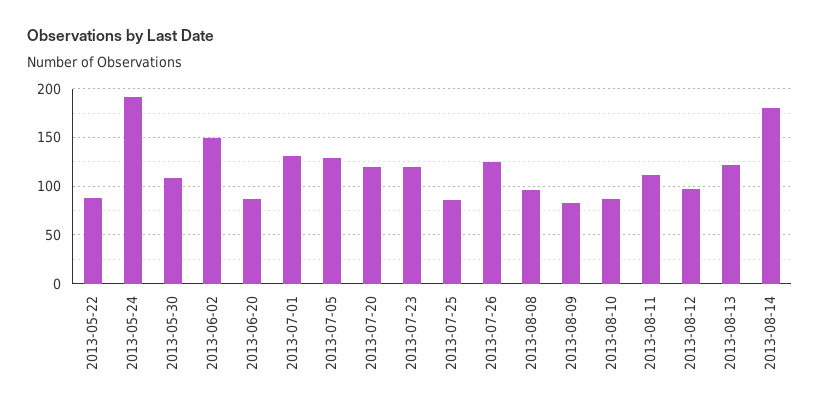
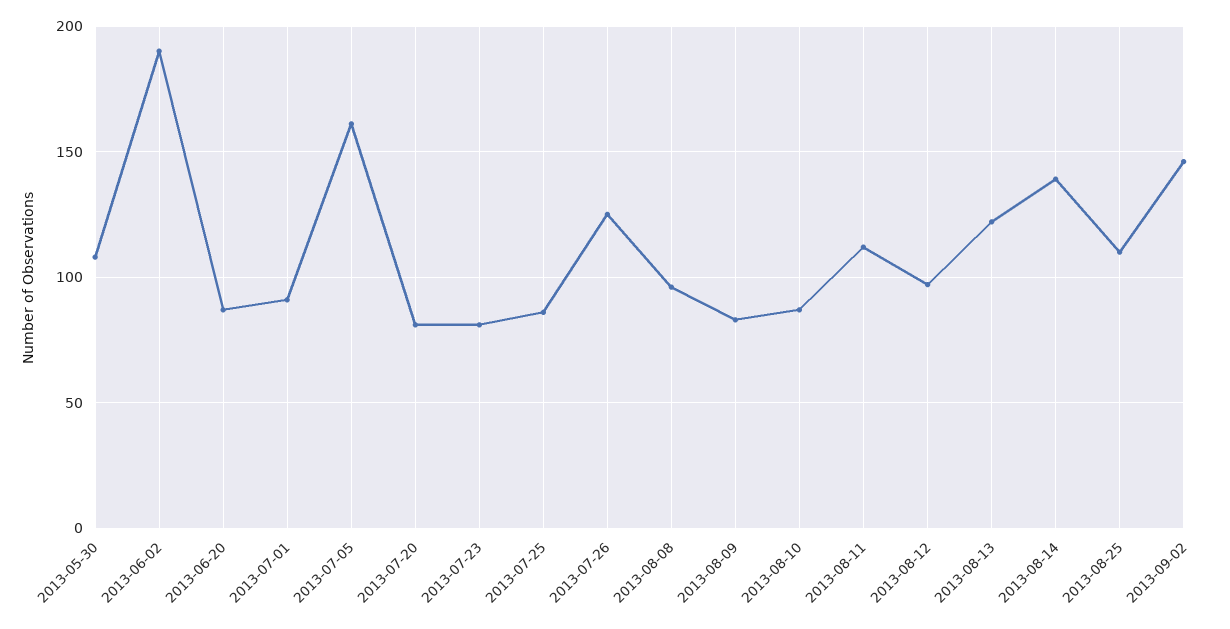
2013-05-22: 90 -> none
2013-05-24: 190 -> none
2013-06-02: 150 -> 190
2013-07-01: 130 -> 90
2013-07-05: 130 -> 160
2013-07-20: 120 -> 80
2013-07-23: 120 -> 80
2013-08-14: 180 -> 140
2013-08-25: none -> 110
2013-09-02: none -> 145

